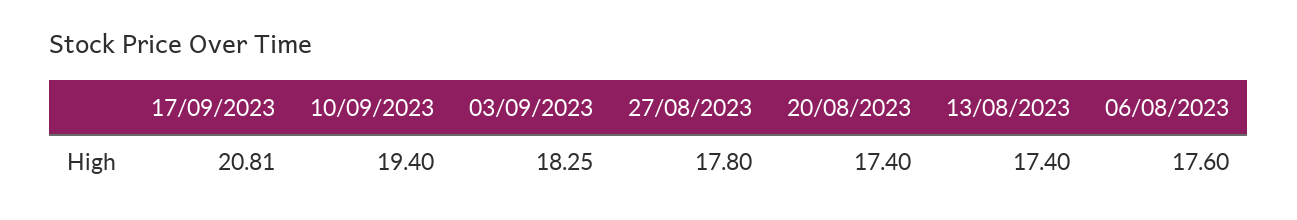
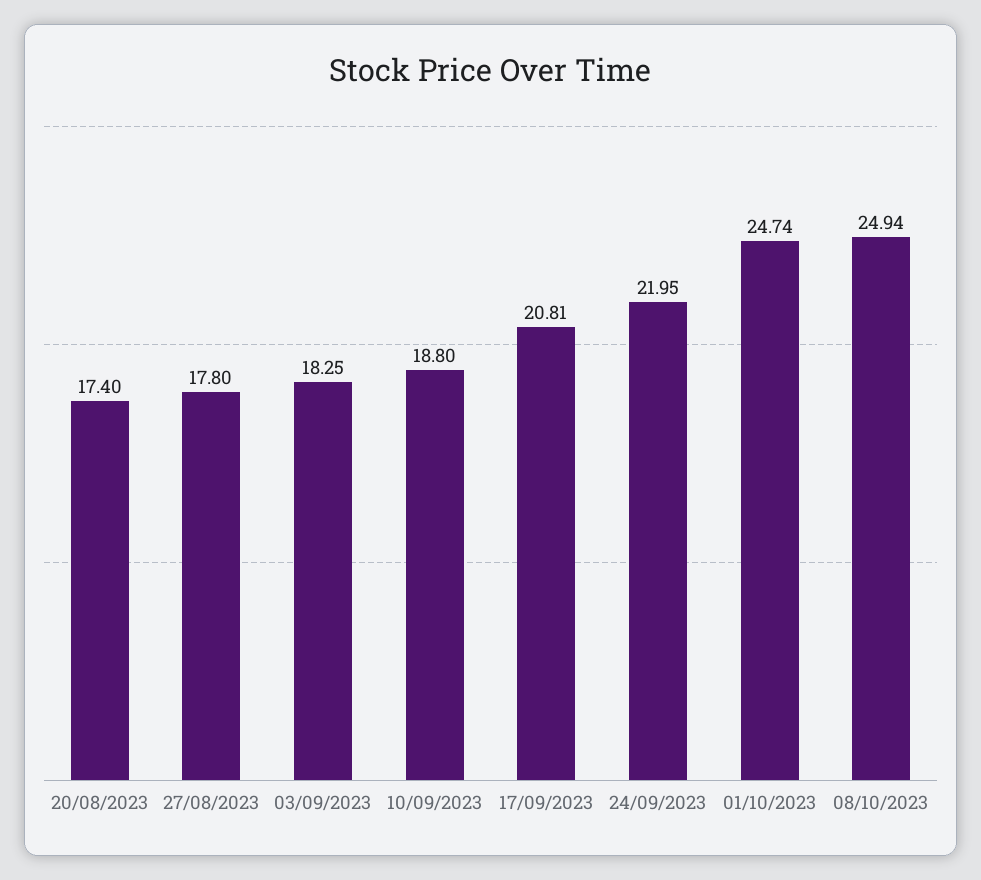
10/09/2023: 19.4 -> 18.8
13/08/2023: 17.4 -> none
06/08/2023: 17.6 -> none
24/09/2023: none -> 21.95
01/10/2023: none -> 24.74
08/10/2023: none -> 24.94

